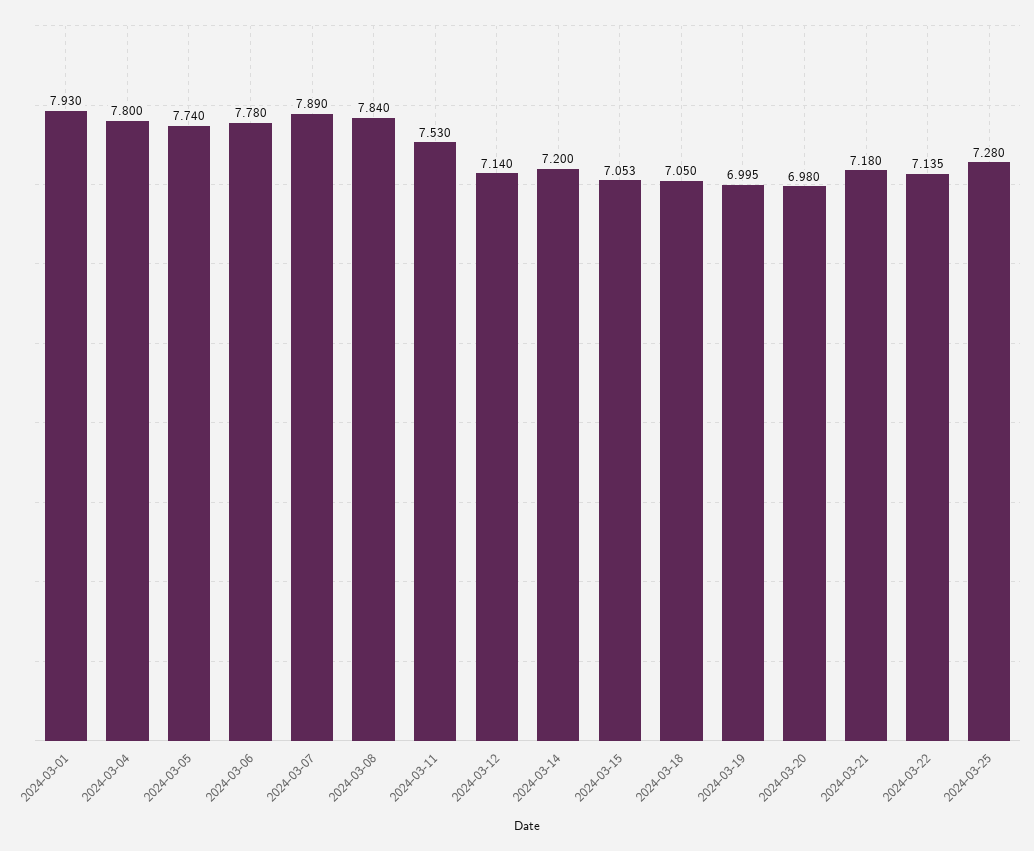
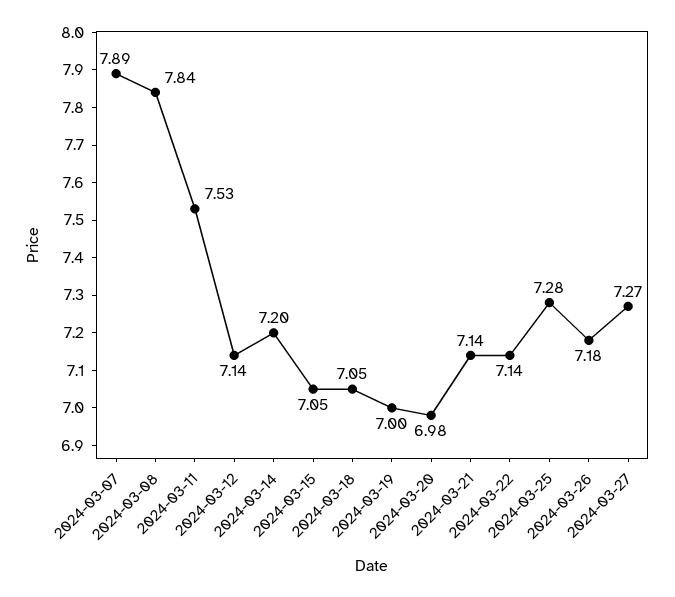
2024-03-01: 7.93 -> none
2024-03-04: 7.8 -> none
2024-03-05: 7.74 -> none
2024-03-06: 7.78 -> none
2024-03-21: 7.18 -> 7.14
2024-03-26: none -> 7.18
2024-03-27: none -> 7.27

